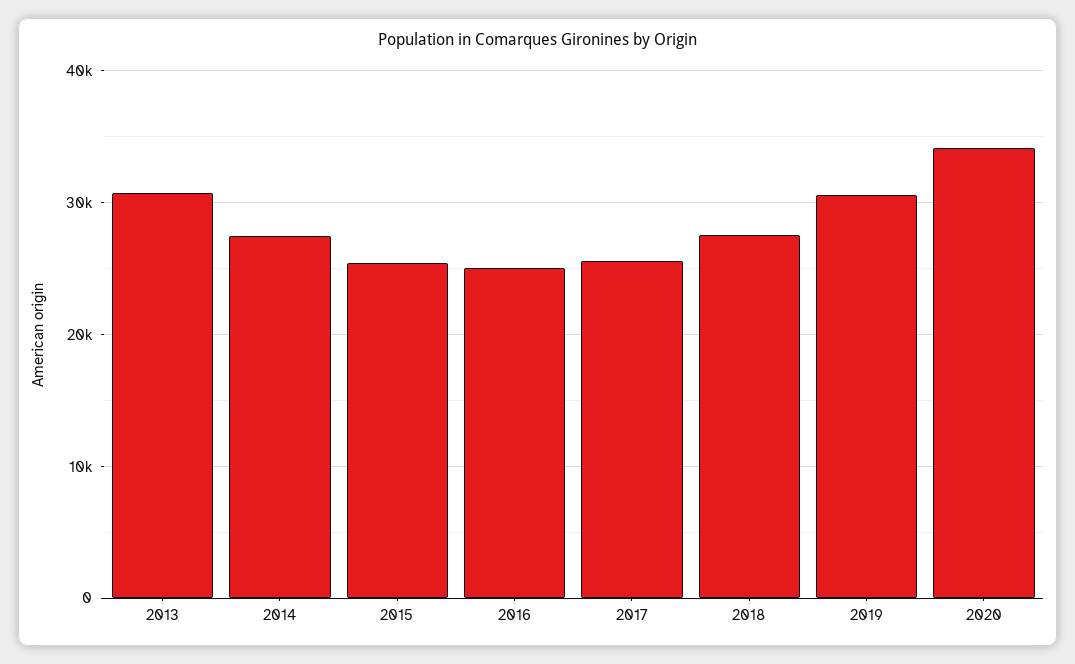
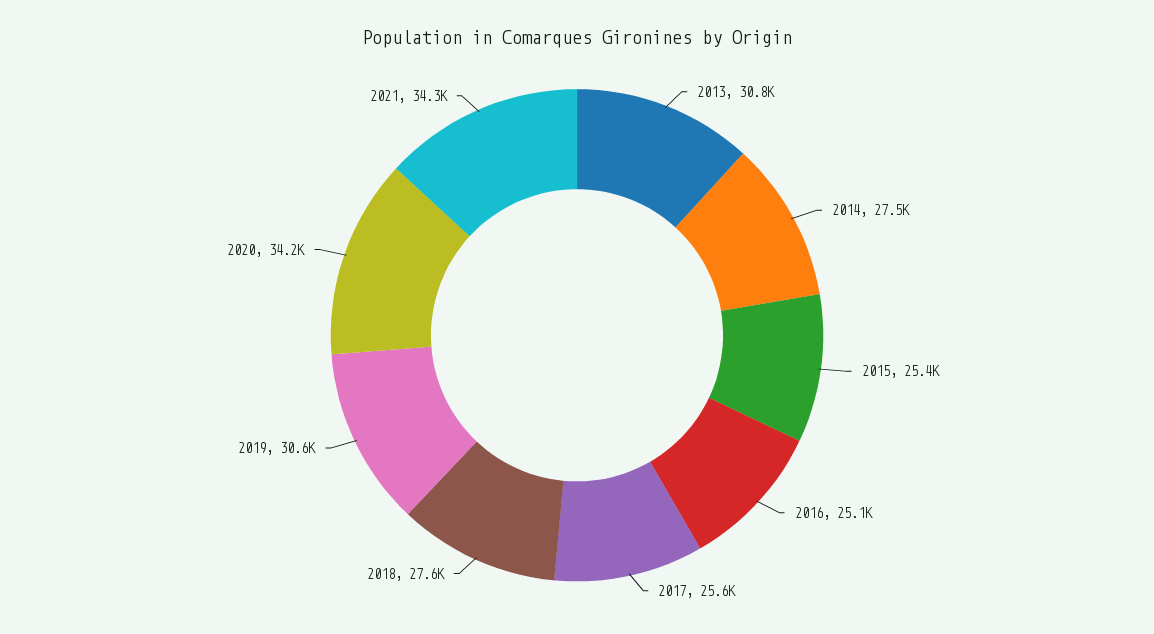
2021: none -> 34300

